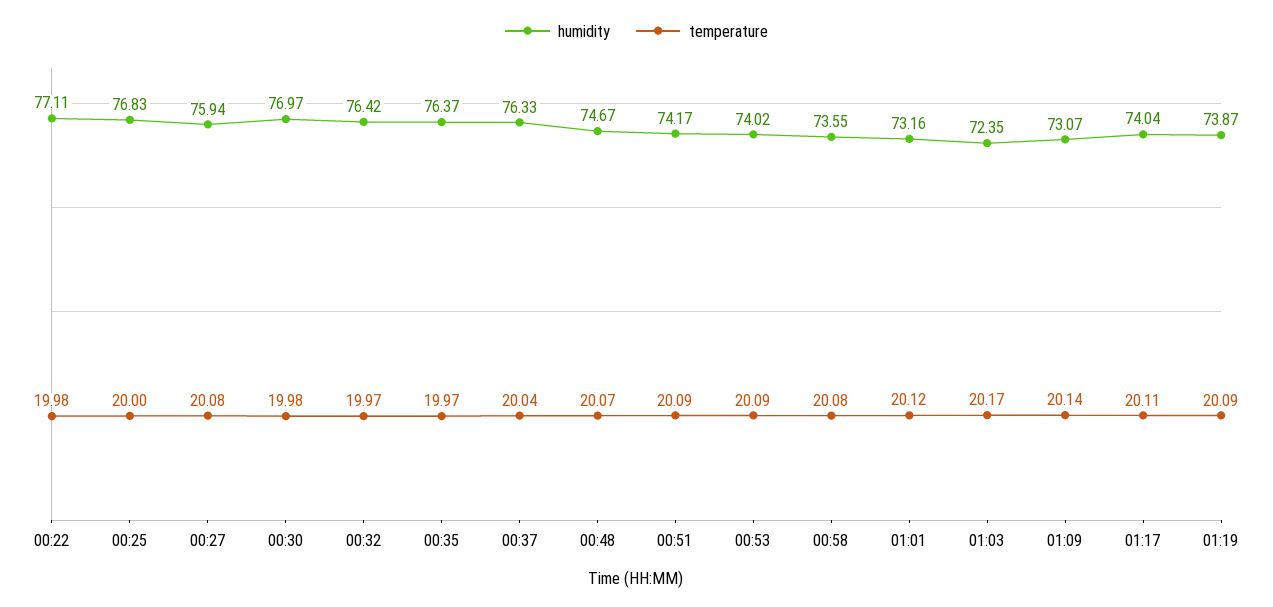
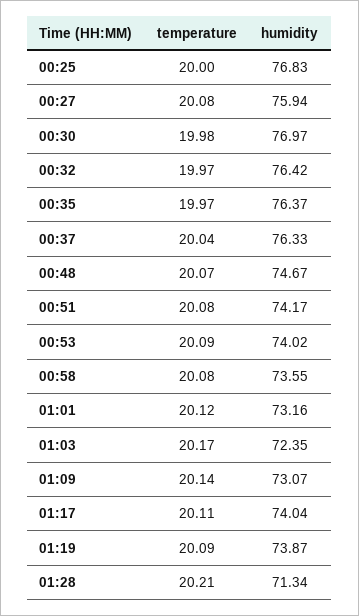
humidity, 00:22: 77.11 -> none
temperature, 00:22: 19.98 -> none
temperature, 00:51: 20.09 -> 20.08
temperature, 01:28: none -> 20.21
humidity, 01:28: none -> 71.34

